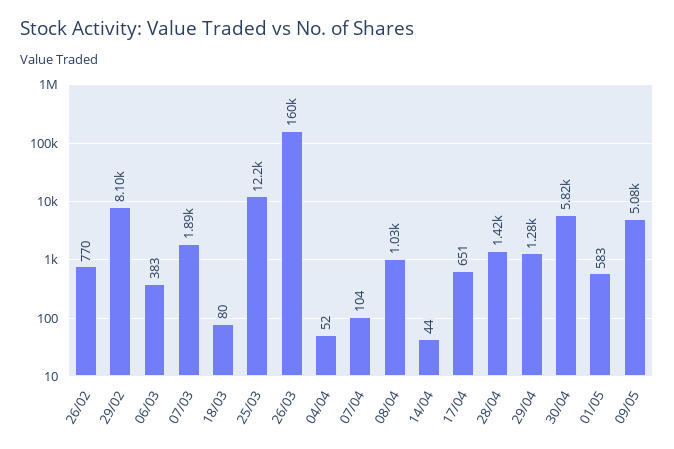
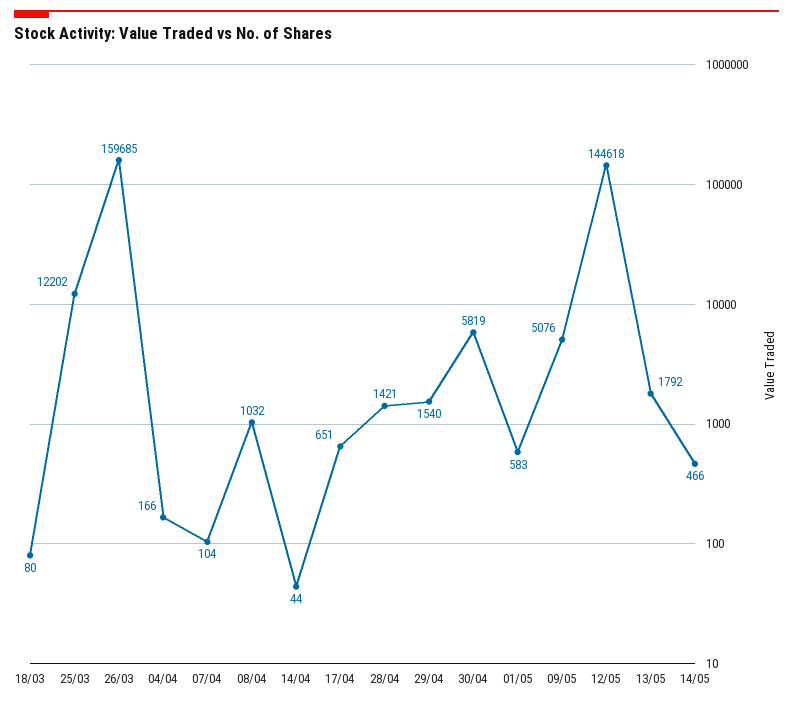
26/02: 770 -> none
29/02: 8100 -> none
06/03: 383 -> none
07/03: 1890 -> none
04/04: 52 -> 166
29/04: 1280 -> 1540
12/05: none -> 144618
13/05: none -> 1792
14/05: none -> 466

